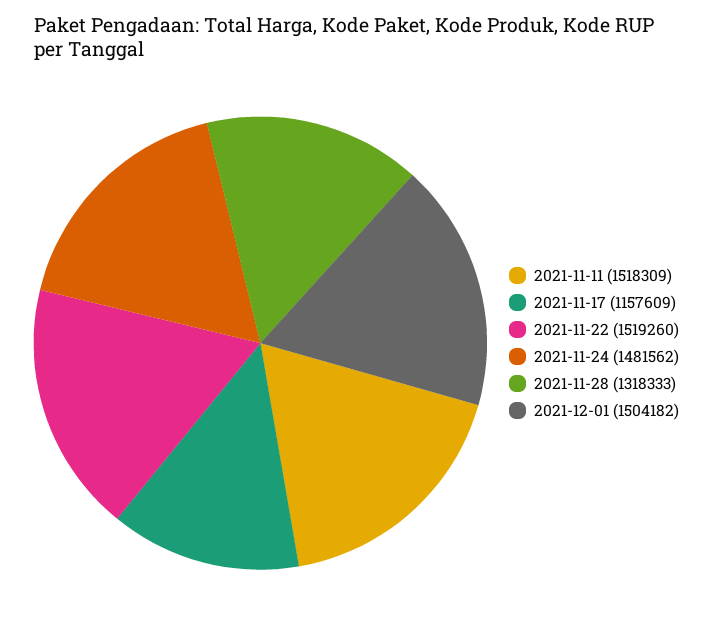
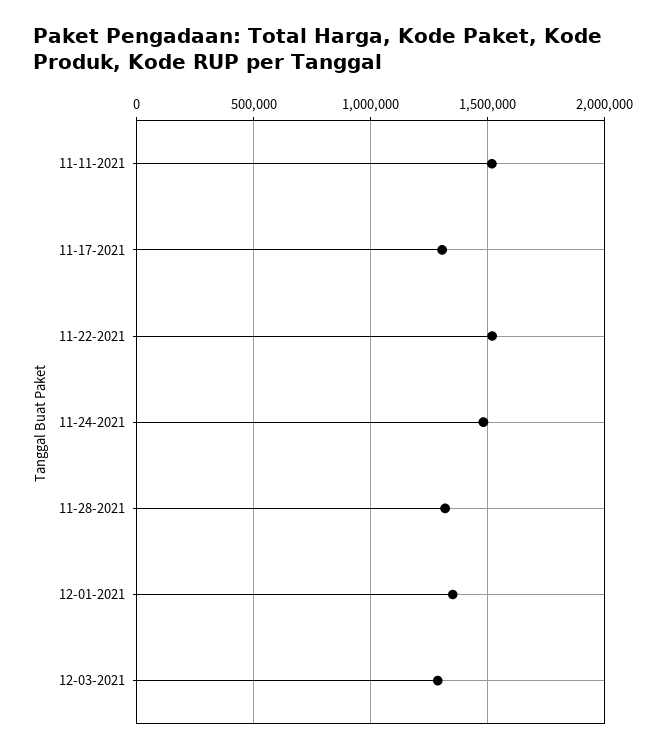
2021-11-17: 1157609 -> 1300000
2021-12-01: 1504182 -> 1350000
12-03-2021: none -> 1300000

